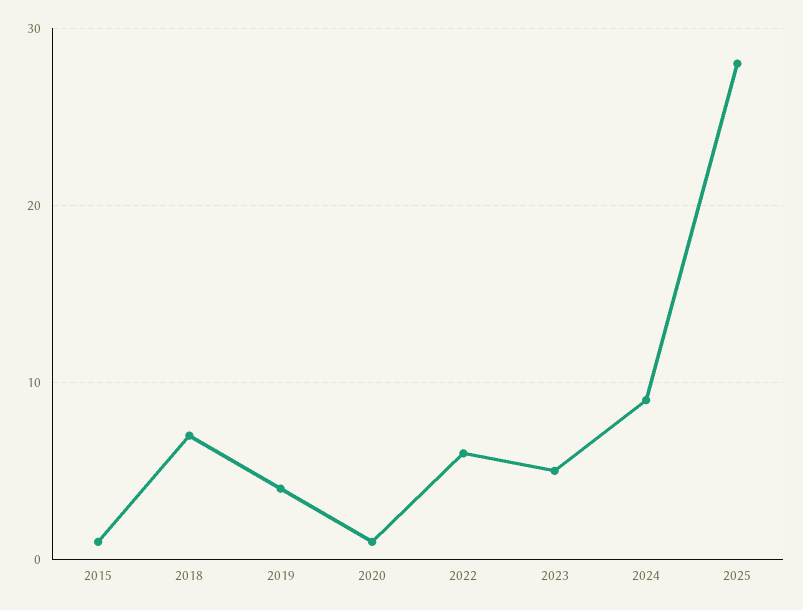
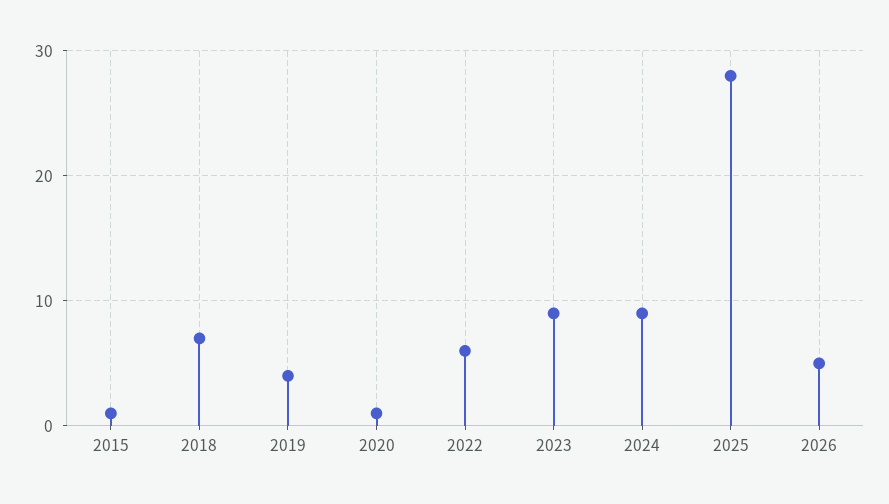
2023: 5 -> 9
2026: none -> 5

